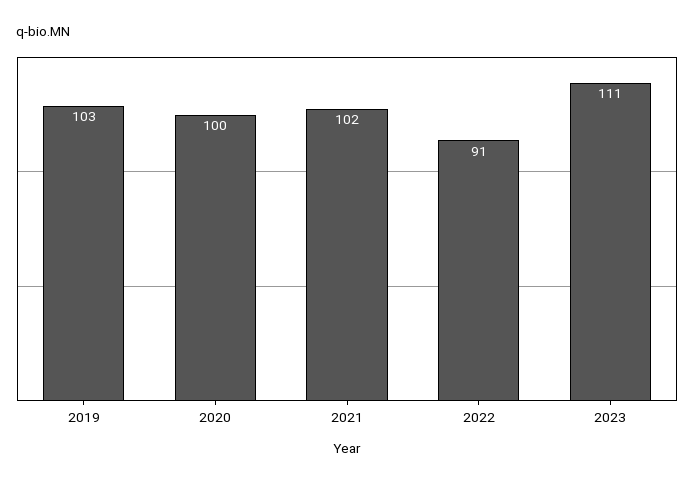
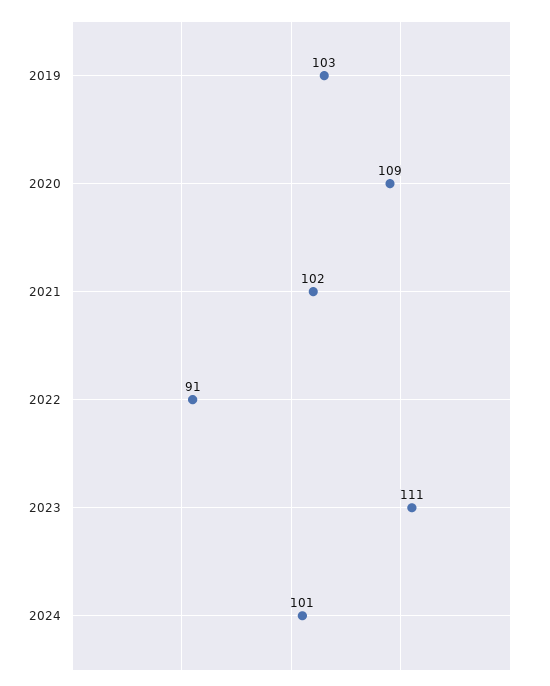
2020: 100 -> 109
2024: none -> 101

